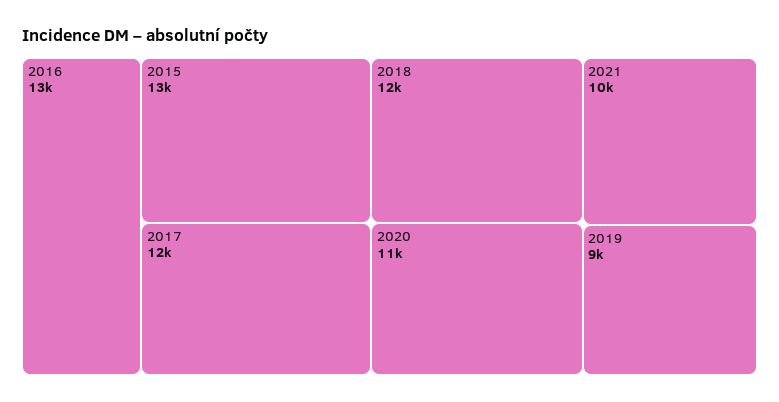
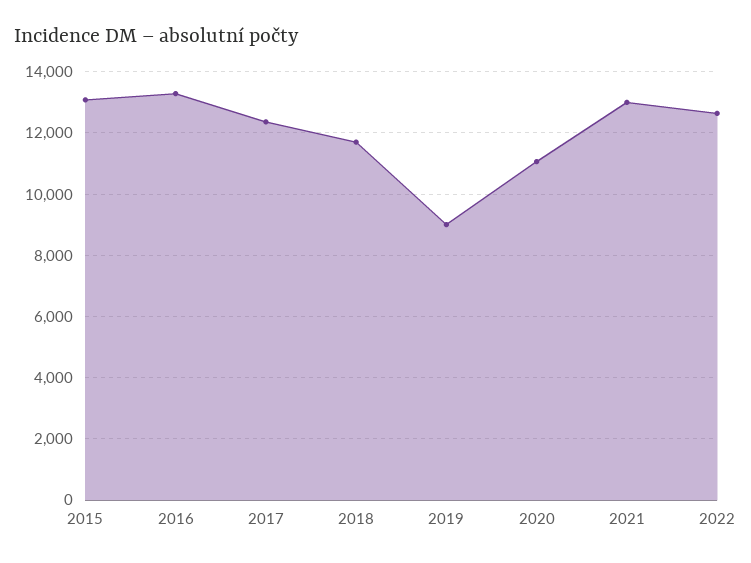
2021: 10000 -> 13000
2022: none -> 12600

